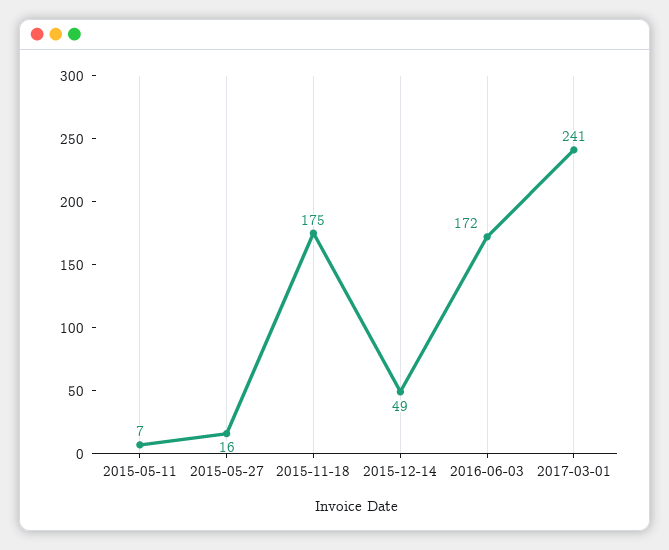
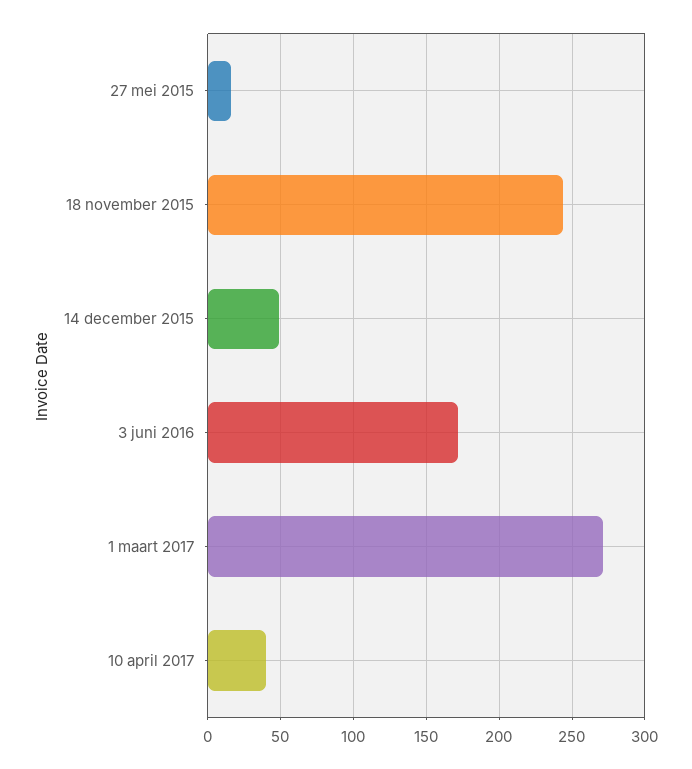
2015-05-11: 7 -> none
2015-11-18: 175 -> 245
2017-03-01: 241 -> 270
10 april 2017: none -> 40

